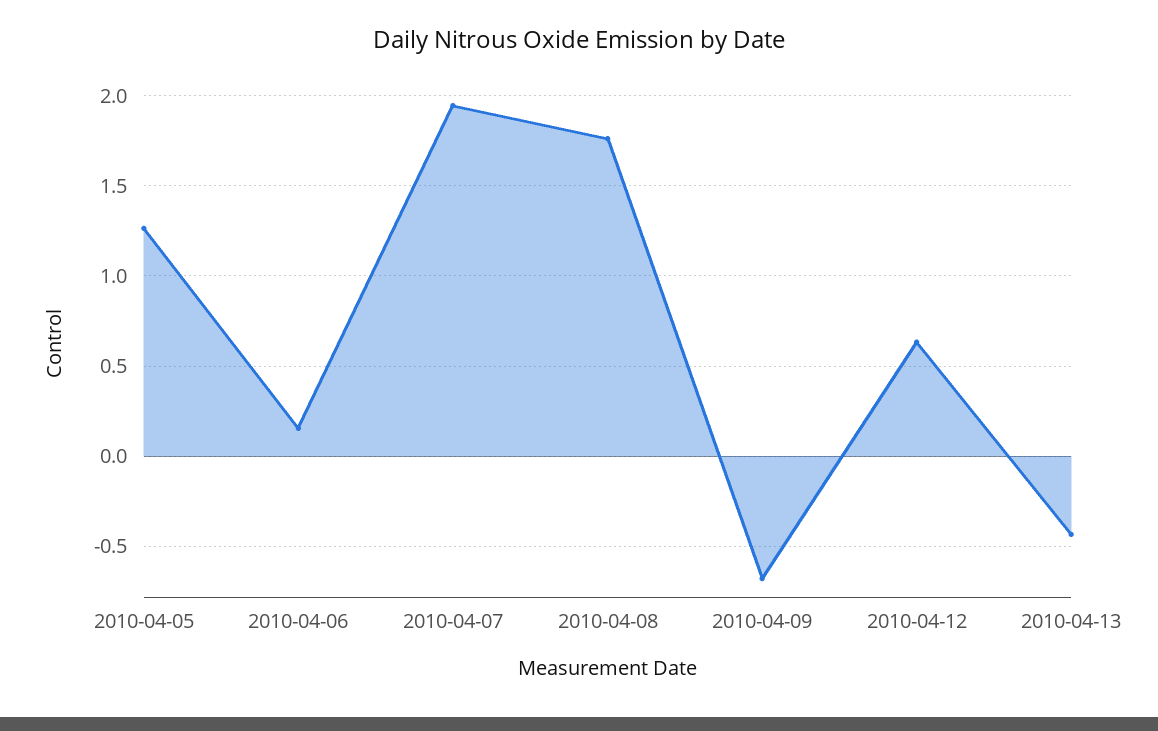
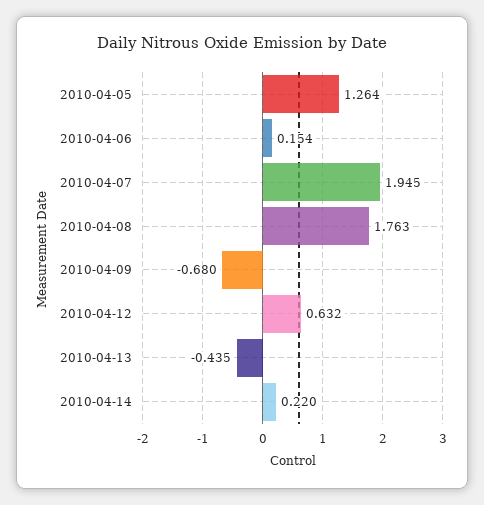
2010-04-14: none -> 0.22

